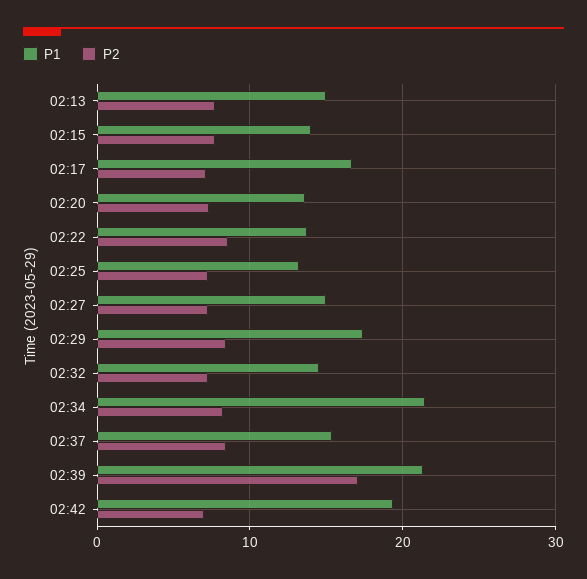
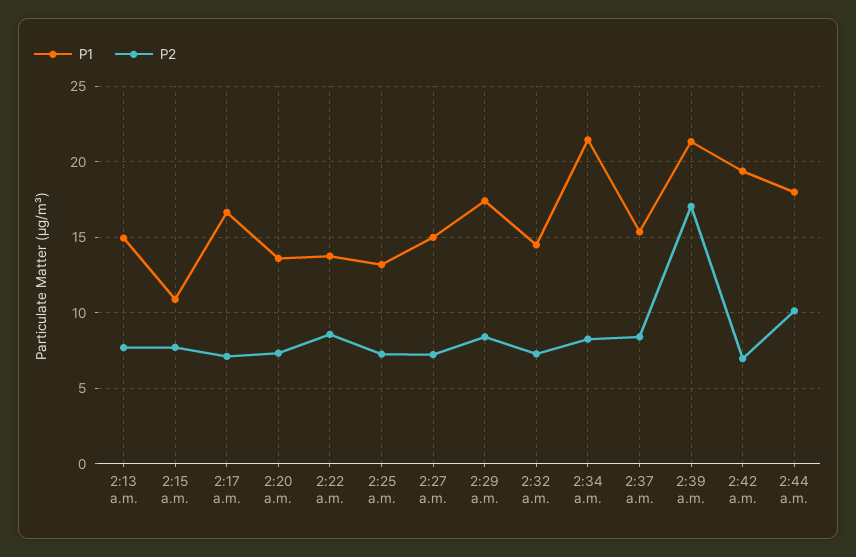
P1, 02:15: 14 -> 11
P1, 2:44 a.m.: none -> 18
P2, 2:44 a.m.: none -> 10

